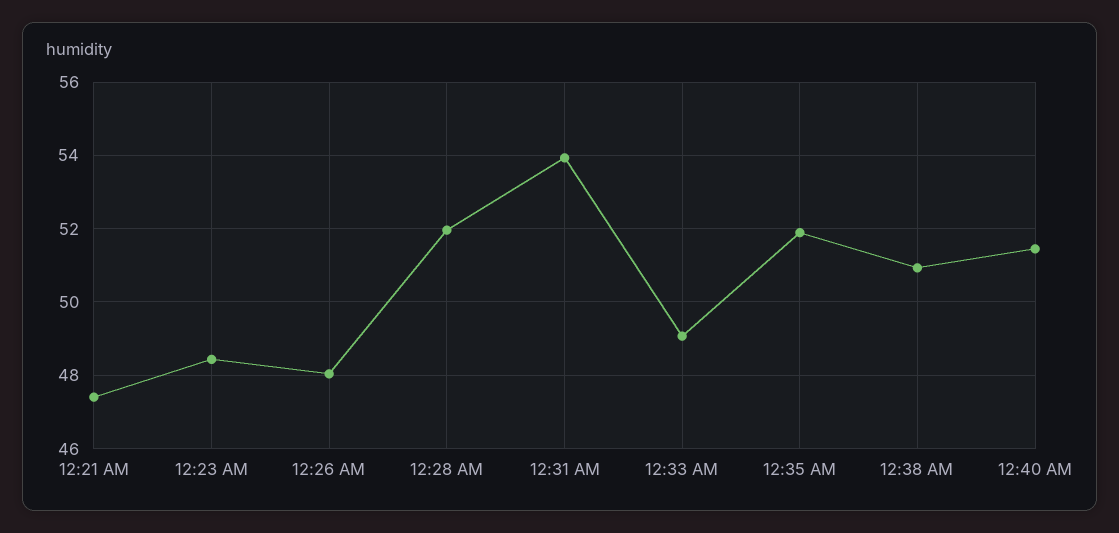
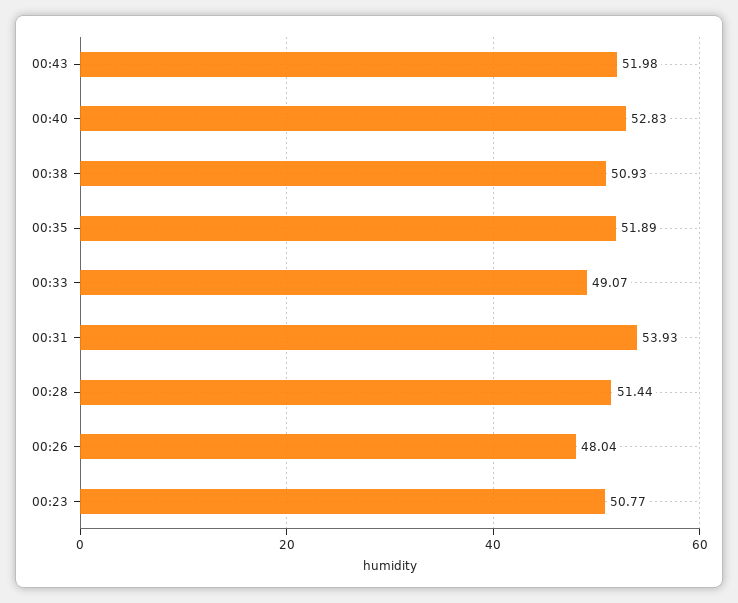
12:21 AM: 47.4 -> none
12:23 AM: 48.4 -> 50.77
12:28 AM: 52 -> 51.44
12:40 AM: 51.4 -> 52.83
00:43: none -> 51.98

